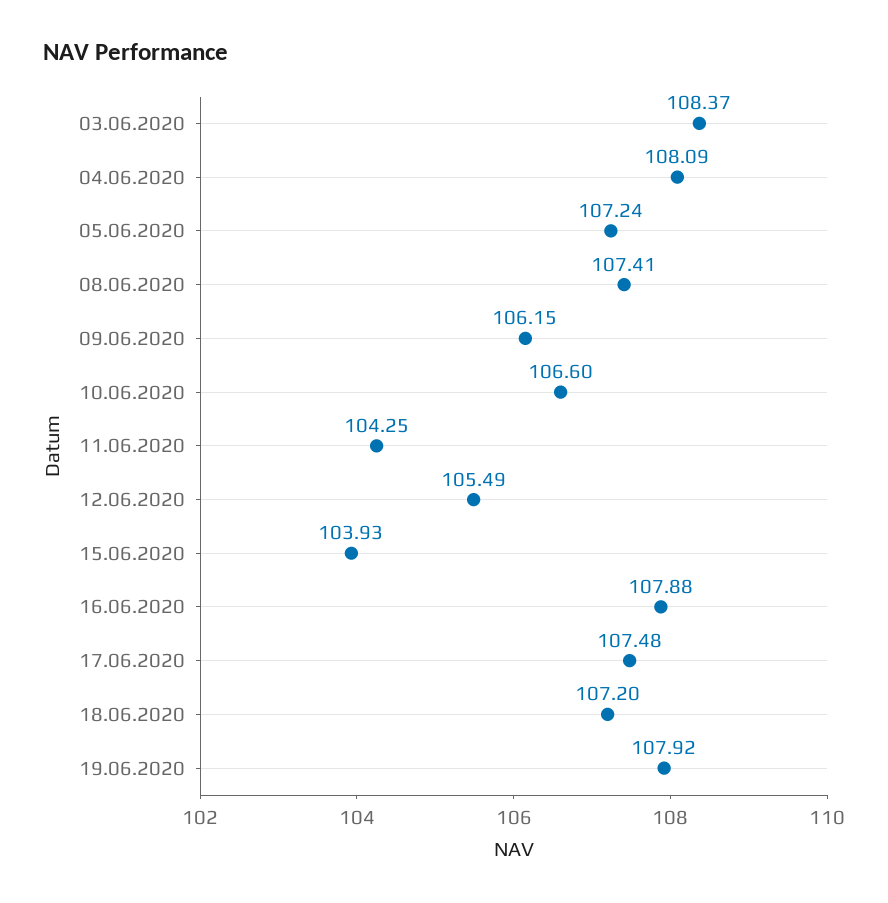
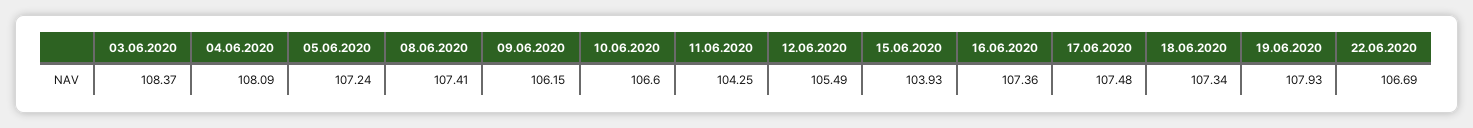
16.06.2020: 107.88 -> 107.36
18.06.2020: 107.2 -> 107.34
19.06.2020: 107.92 -> 107.93
22.06.2020: none -> 106.69

